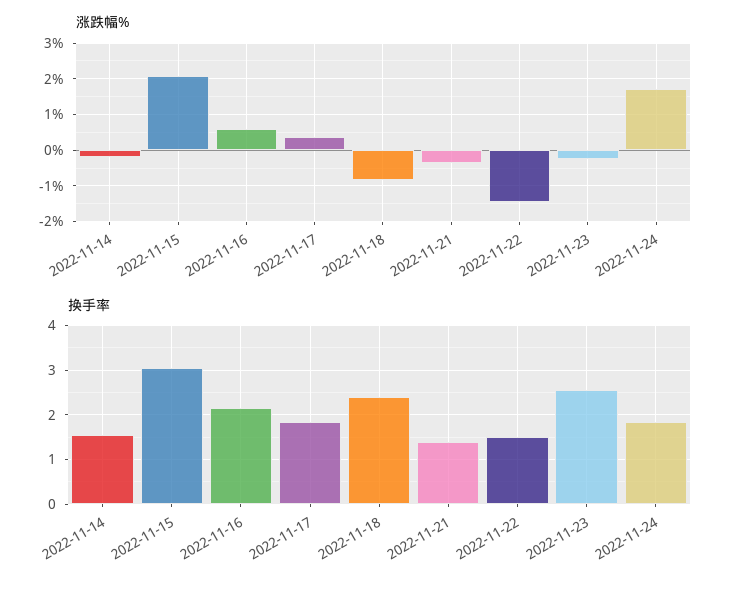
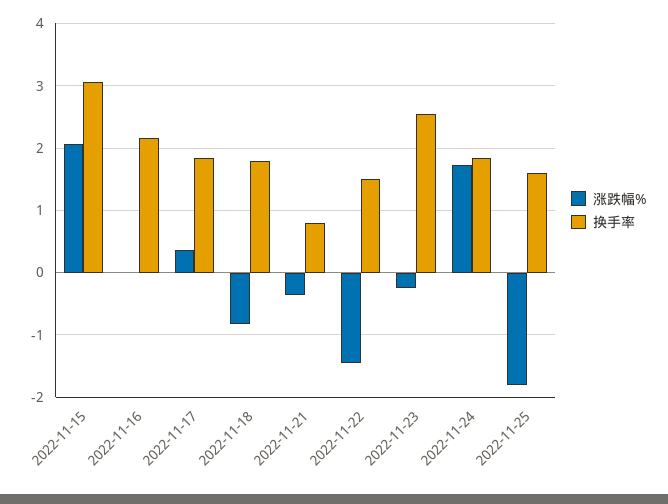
涨跌幅%, 2022-11-14: -0.2 -> none
涨跌幅%, 2022-11-16: 0.6 -> 0
换手率, 2022-11-14: 1.6 -> none
换手率, 2022-11-18: 2.4 -> 1.8
换手率, 2022-11-21: 1.4 -> 0.8
涨跌幅%, 2022-11-25: none -> -1.8
换手率, 2022-11-25: none -> 1.6

